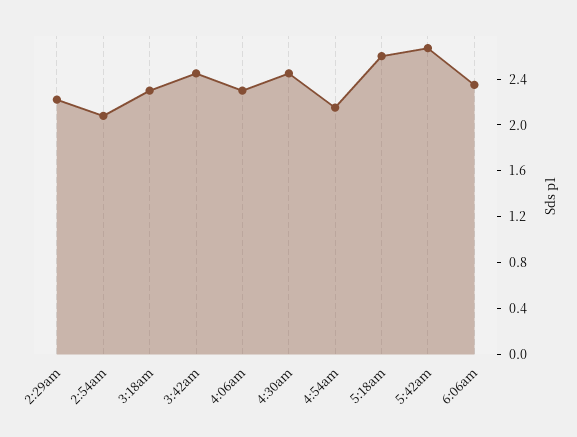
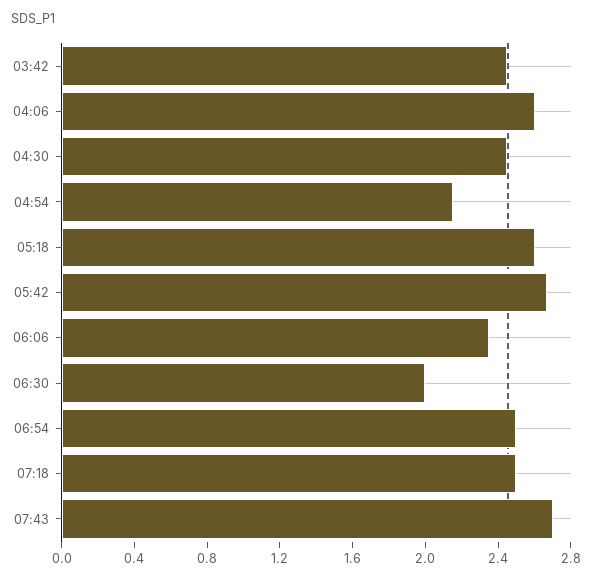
2:29am: 2.2 -> none
2:54am: 2.1 -> none
3:18am: 2.3 -> none
4:06am: 2.3 -> 2.6
06:30: none -> 2
06:54: none -> 2.5
07:18: none -> 2.5
07:43: none -> 2.7

